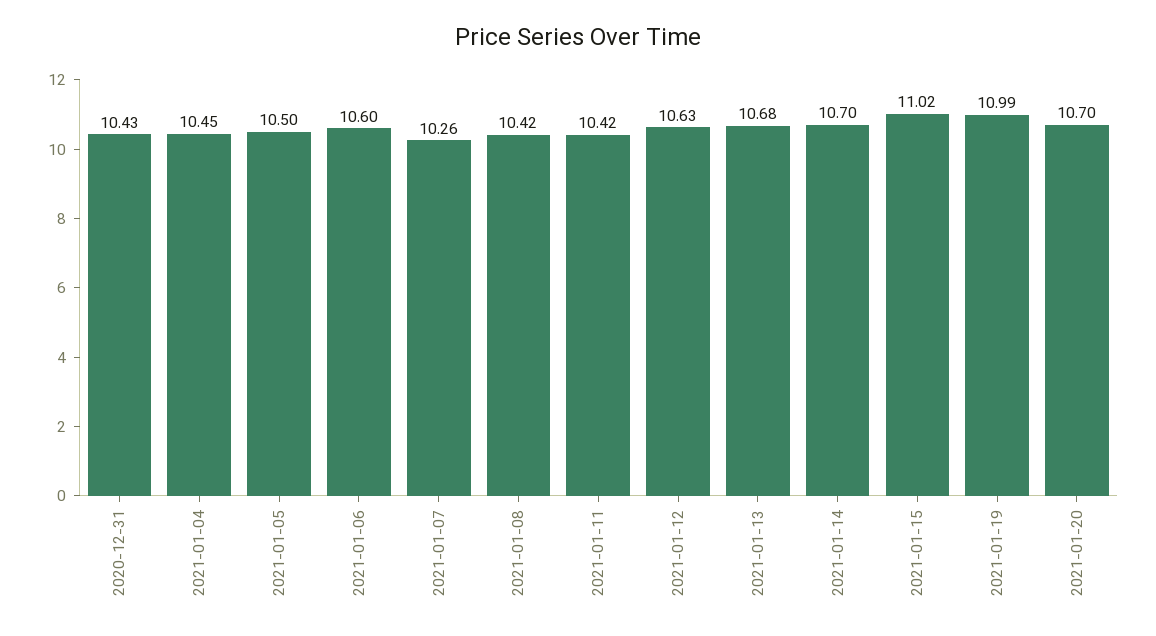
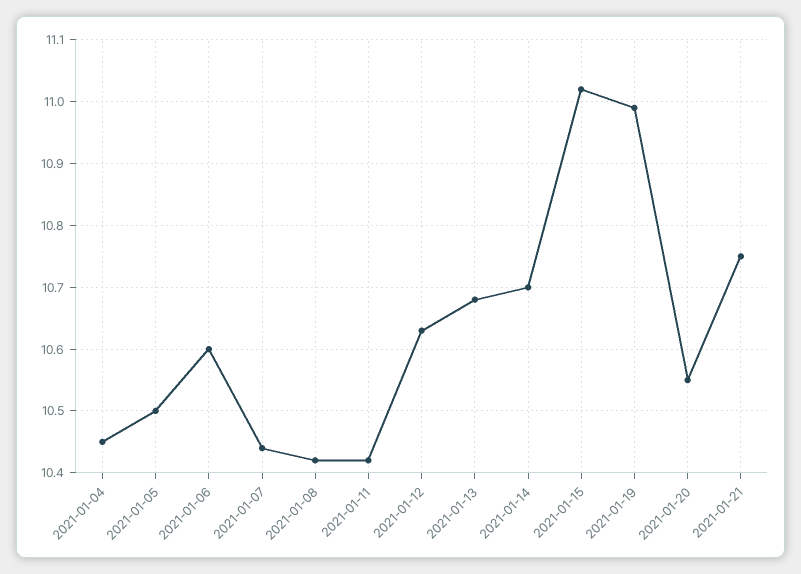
2020-12-31: 10.43 -> none
2021-01-07: 10.26 -> 10.44
2021-01-20: 10.7 -> 10.55
2021-01-21: none -> 10.75

